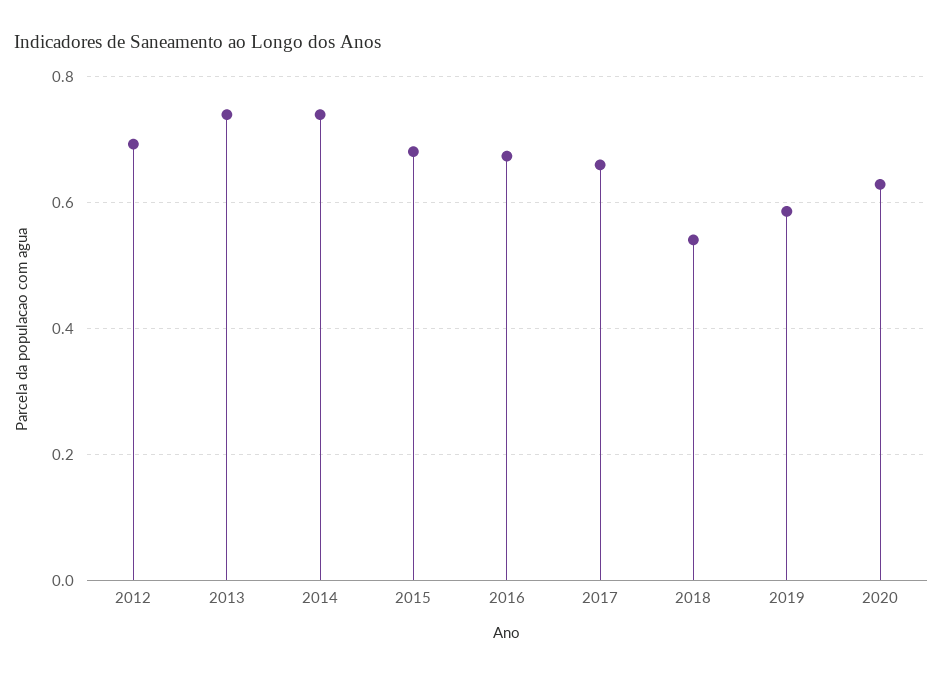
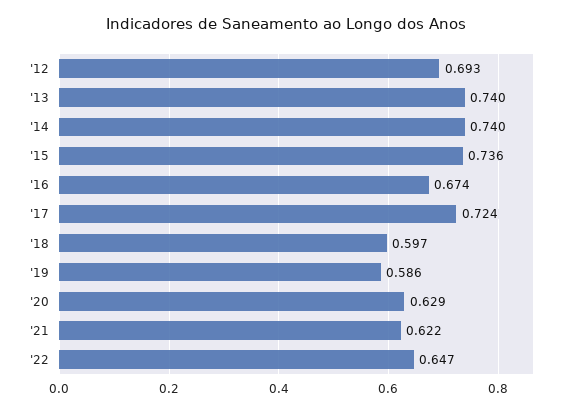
2015: 0.68 -> 0.736
2017: 0.66 -> 0.724
2018: 0.54 -> 0.597
'21: none -> 0.622
'22: none -> 0.647

